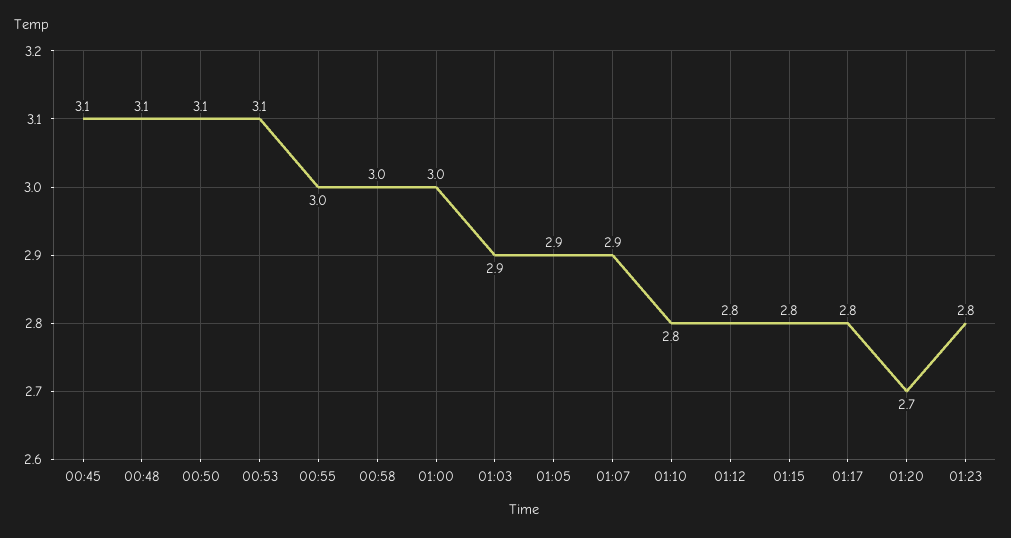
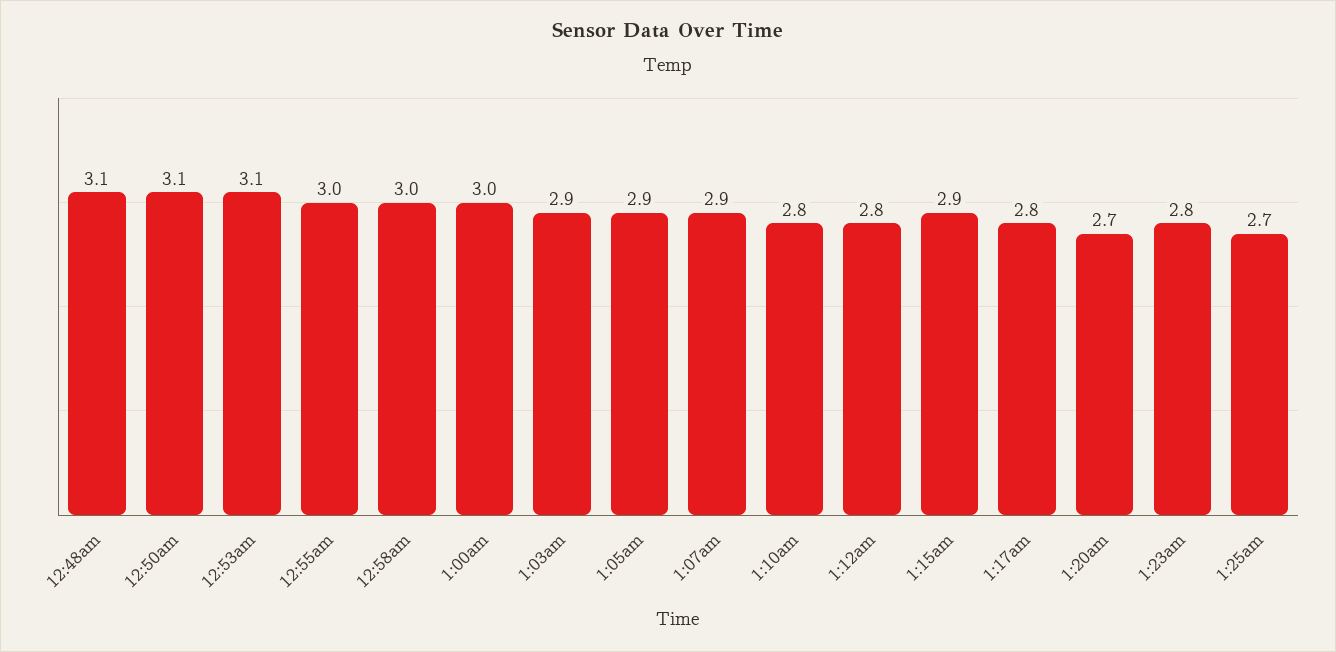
00:45: 3.1 -> none
01:15: 2.8 -> 2.9
1:25am: none -> 2.7

